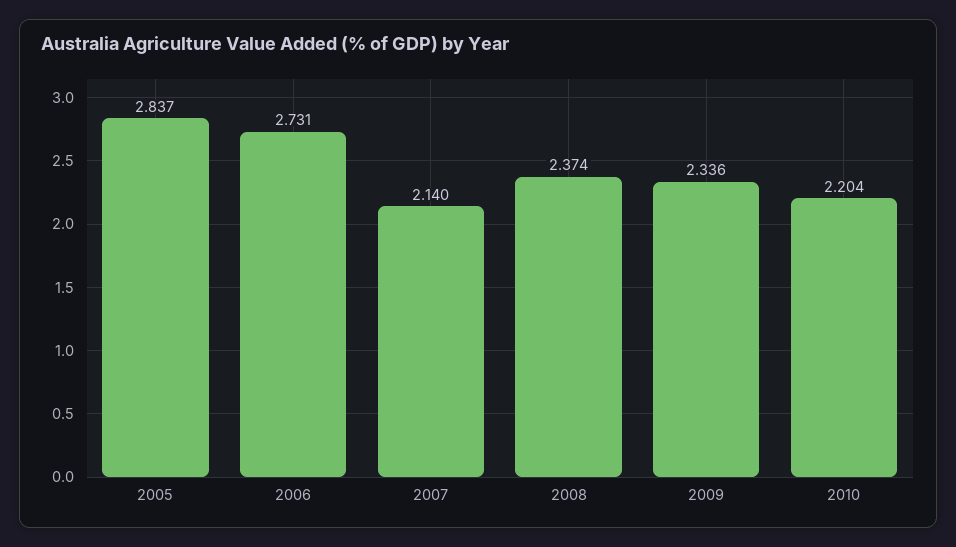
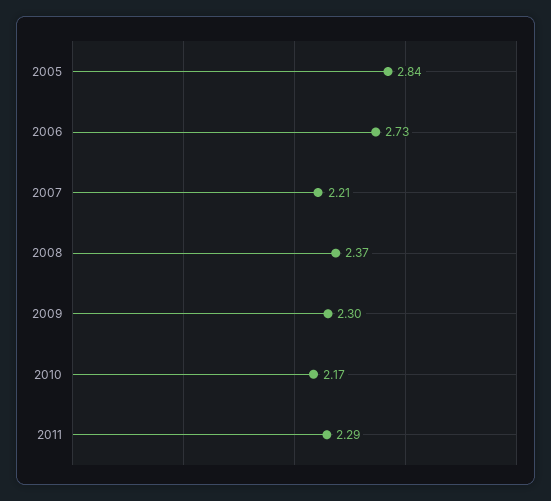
2007: 2.14 -> 2.21
2009: 2.336 -> 2.3
2010: 2.204 -> 2.17
2011: none -> 2.29

